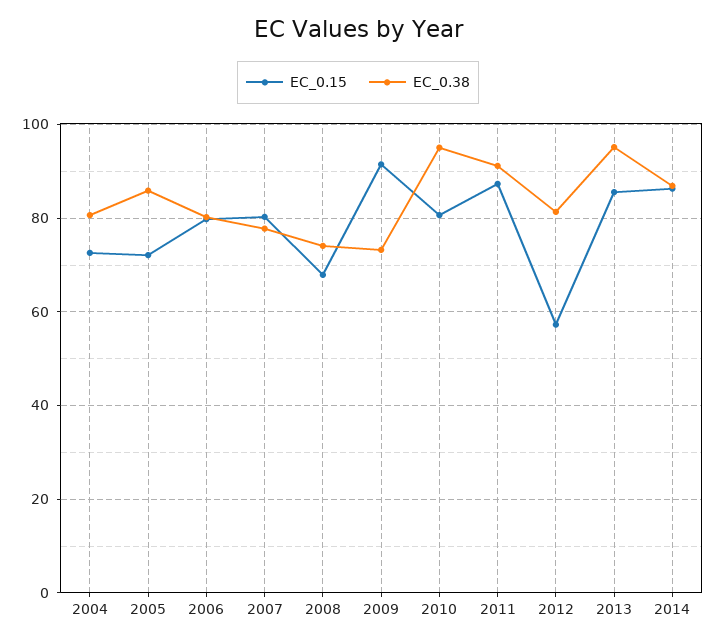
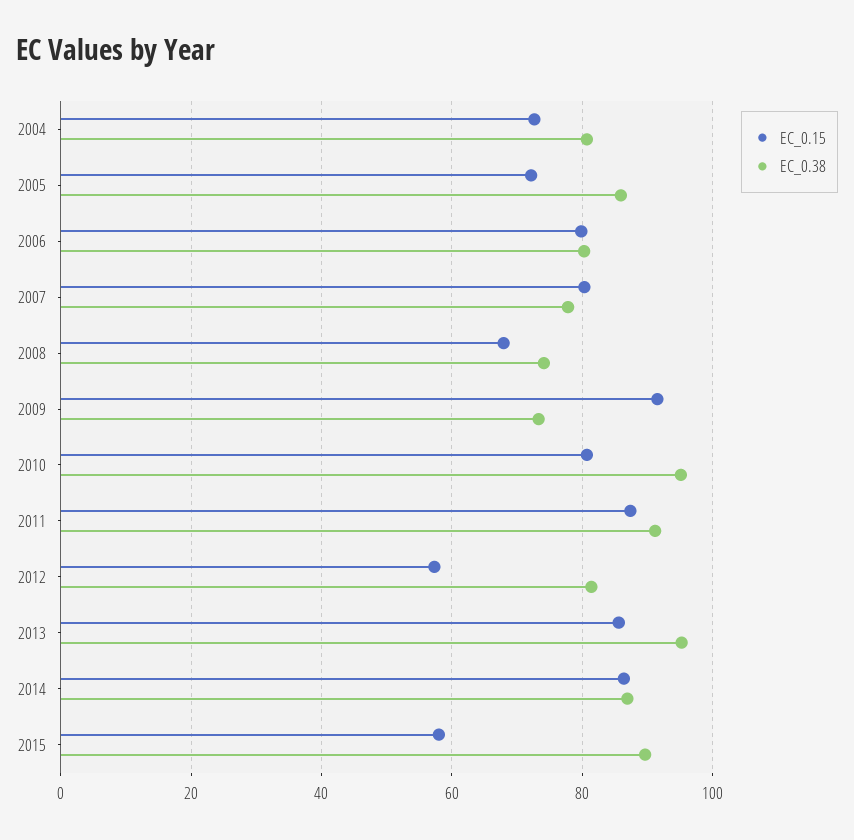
EC_0.15, 2015: none -> 58
EC_0.38, 2015: none -> 90

